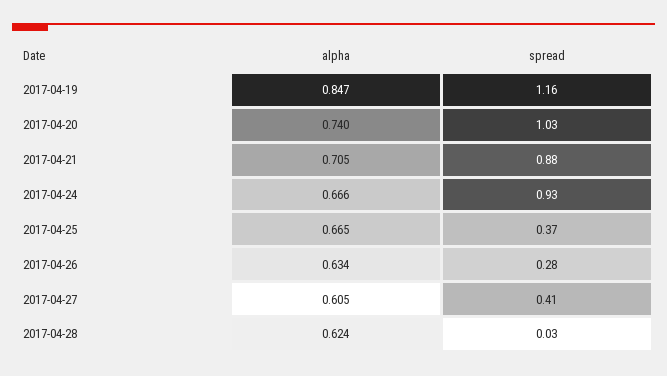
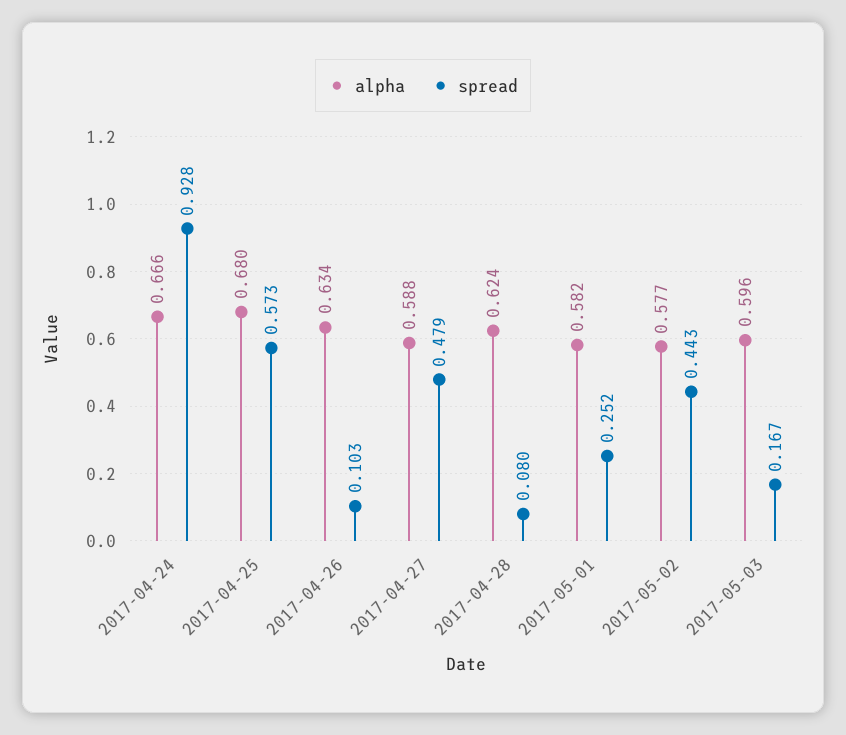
alpha, 2017-04-19: 0.847 -> none
spread, 2017-04-19: 1.16 -> none
alpha, 2017-04-20: 0.74 -> none
spread, 2017-04-20: 1.03 -> none
alpha, 2017-04-21: 0.705 -> none
spread, 2017-04-21: 0.88 -> none
alpha, 2017-04-25: 0.665 -> 0.68
spread, 2017-04-25: 0.37 -> 0.573
spread, 2017-04-26: 0.28 -> 0.103
alpha, 2017-04-27: 0.605 -> 0.588
spread, 2017-04-27: 0.41 -> 0.479
spread, 2017-04-28: 0.03 -> 0.08
alpha, 2017-05-01: none -> 0.582
spread, 2017-05-01: none -> 0.252
alpha, 2017-05-02: none -> 0.577
spread, 2017-05-02: none -> 0.443
alpha, 2017-05-03: none -> 0.596
spread, 2017-05-03: none -> 0.167

